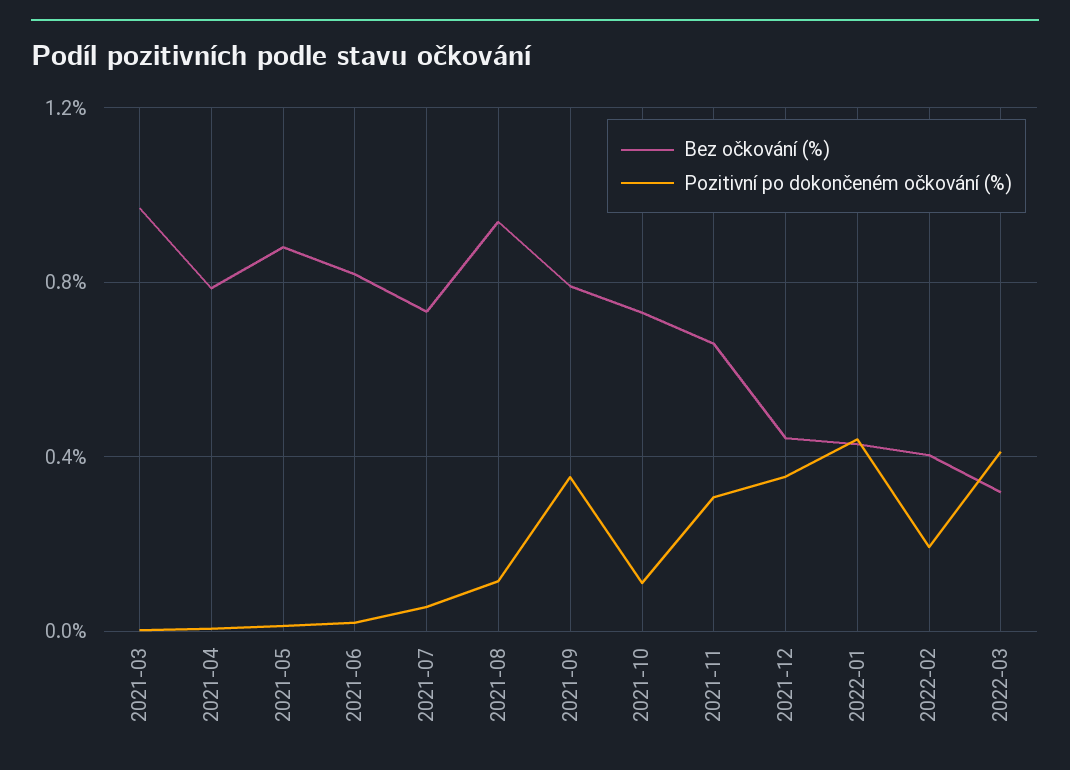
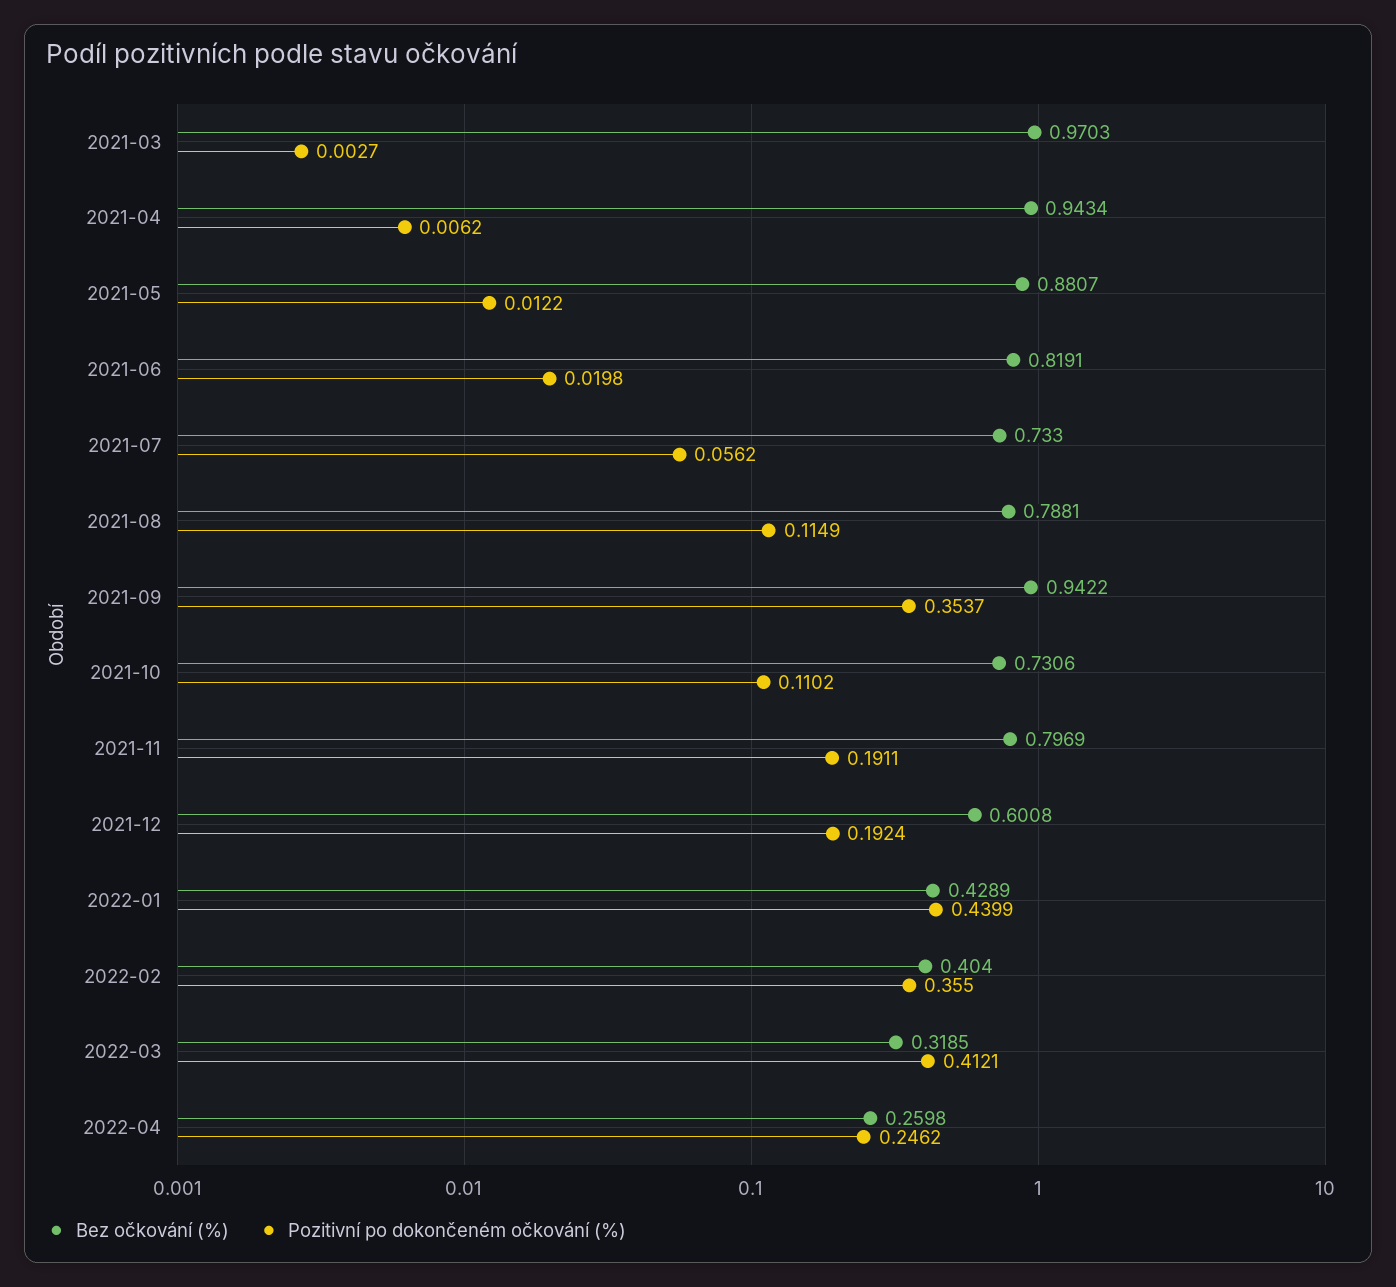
Bez očkování (%), 2021-04: 0.8 -> 0.9434
Bez očkování (%), 2021-08: 0.95 -> 0.7881
Bez očkování (%), 2021-09: 0.8 -> 0.9422
Bez očkování (%), 2021-11: 0.65 -> 0.7969
Pozitivní po dokončeném očkování (%), 2021-11: 0.3 -> 0.1911
Bez očkování (%), 2021-12: 0.45 -> 0.6008
Pozitivní po dokončeném očkování (%), 2021-12: 0.35 -> 0.1924
Pozitivní po dokončeném očkování (%), 2022-02: 0.2 -> 0.355
Bez očkování (%), 2022-04: none -> 0.2598
Pozitivní po dokončeném očkování (%), 2022-04: none -> 0.2462

